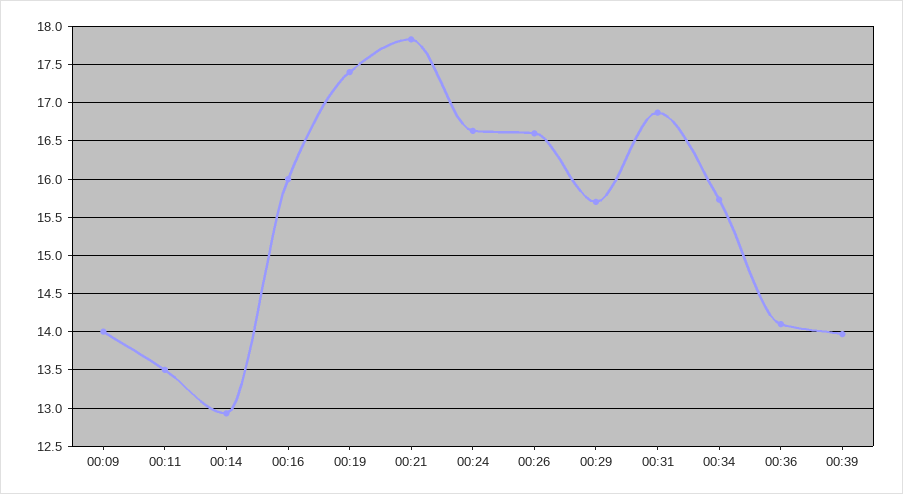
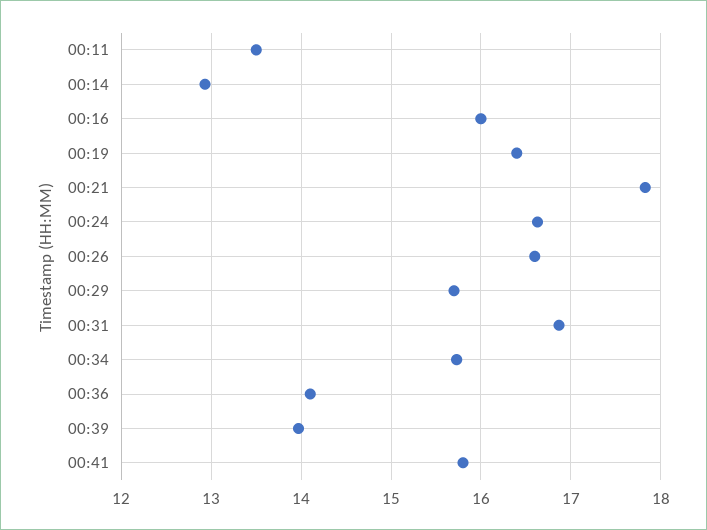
00:09: 14 -> none
00:19: 17.4 -> 16.4
00:41: none -> 15.8

